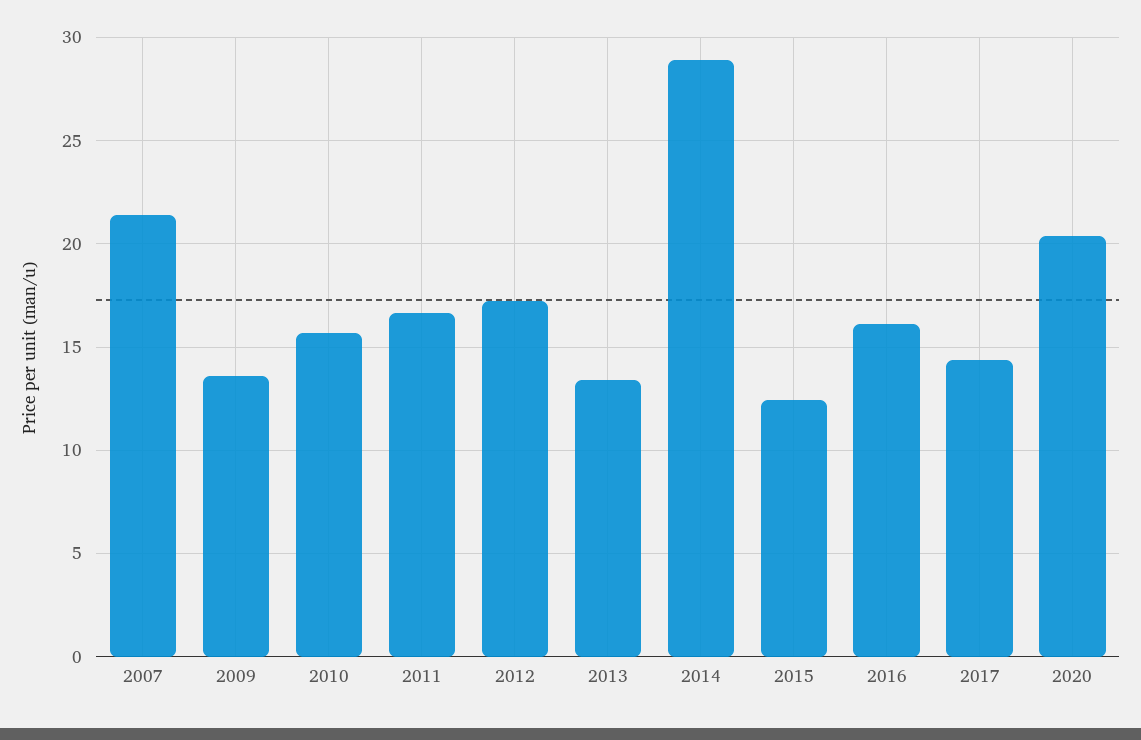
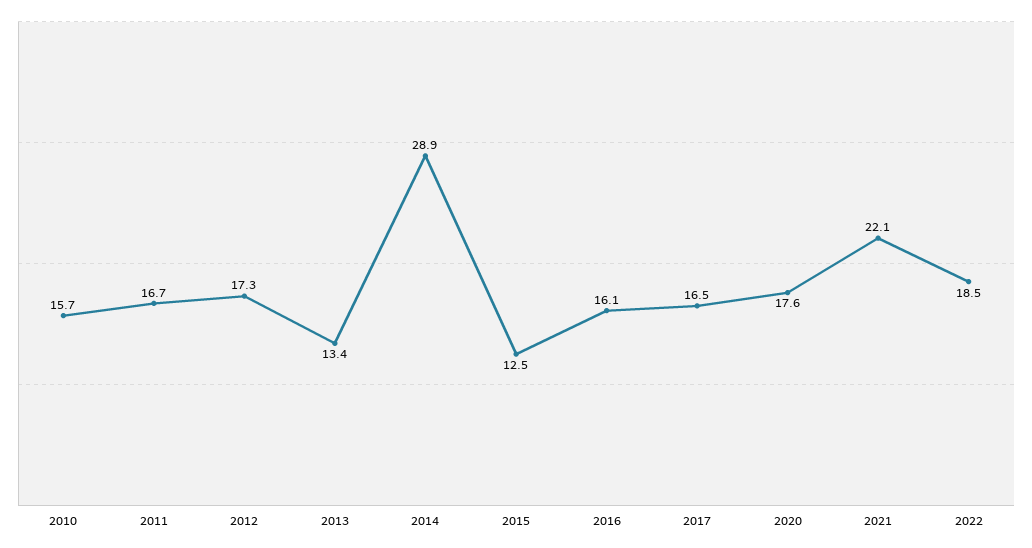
2007: 21.5 -> none
2009: 13.5 -> none
2017: 14.5 -> 16.5
2020: 20.5 -> 17.6
2021: none -> 22.1
2022: none -> 18.5

